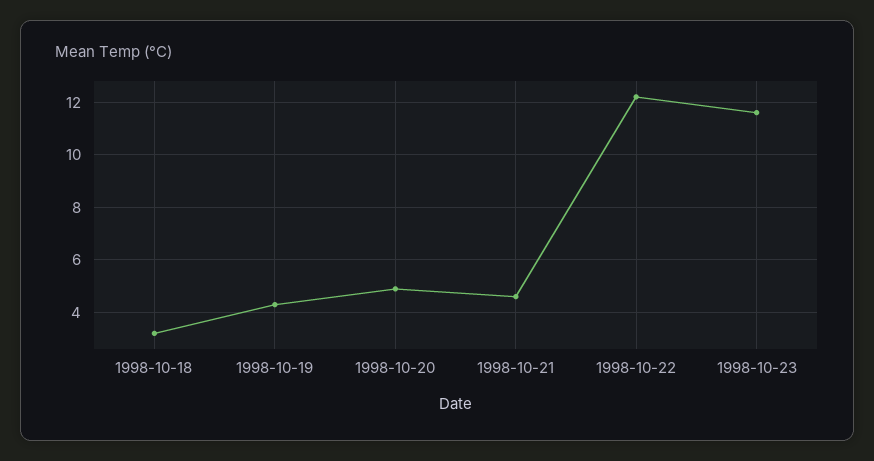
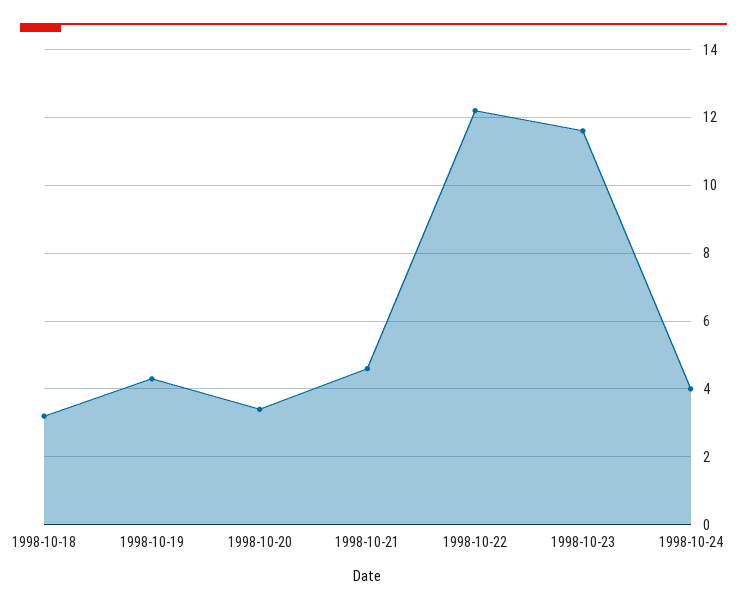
1998-10-20: 5 -> 3.5
1998-10-24: none -> 4

